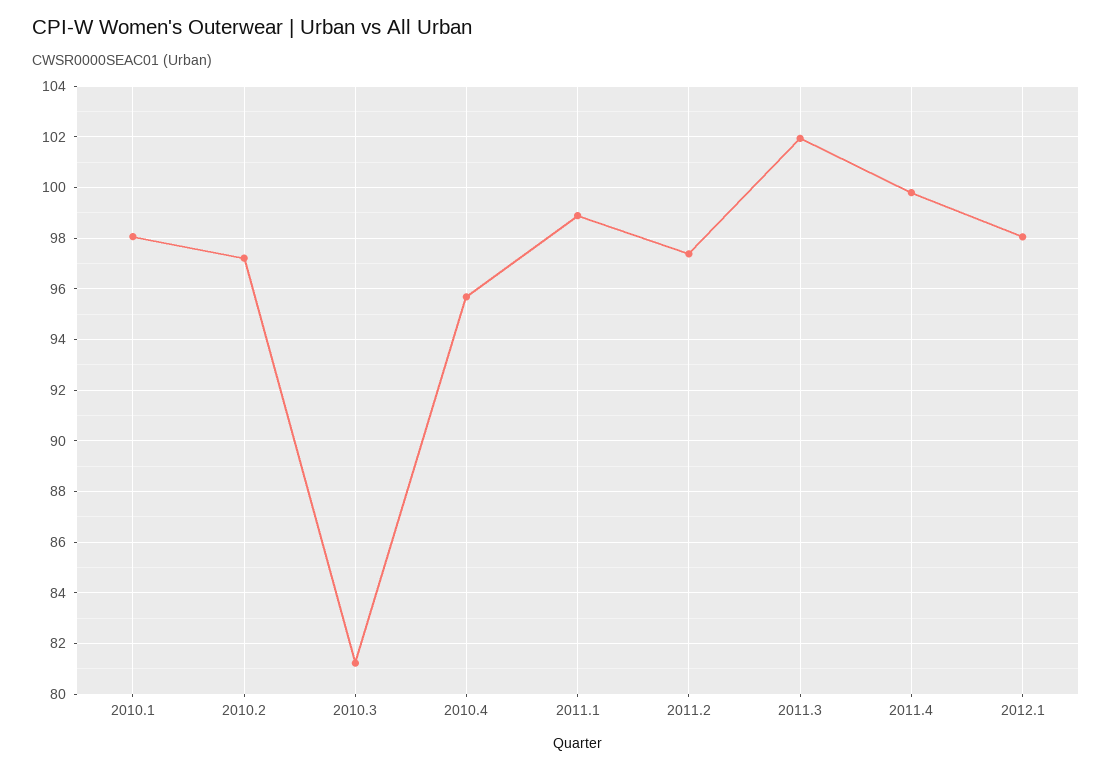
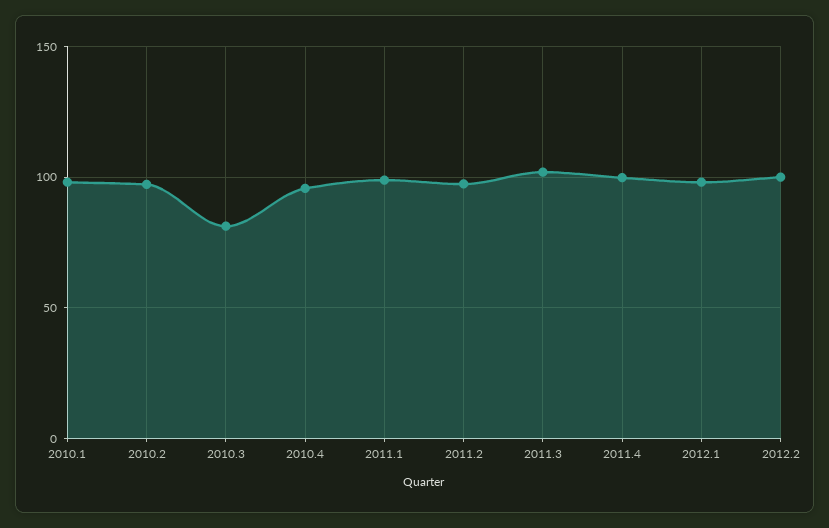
2012.2: none -> 100

